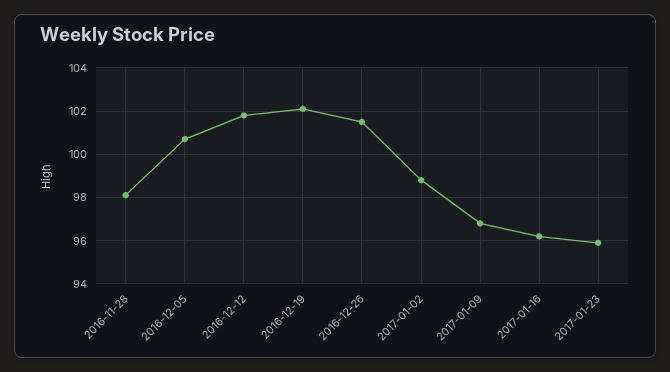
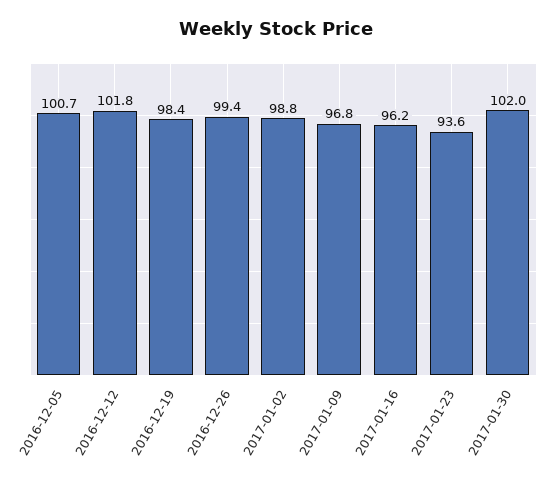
2016-11-28: 98 -> none
2016-12-19: 102 -> 98.4
2016-12-26: 101.5 -> 99.4
2017-01-23: 96 -> 93.6
2017-01-30: none -> 102

